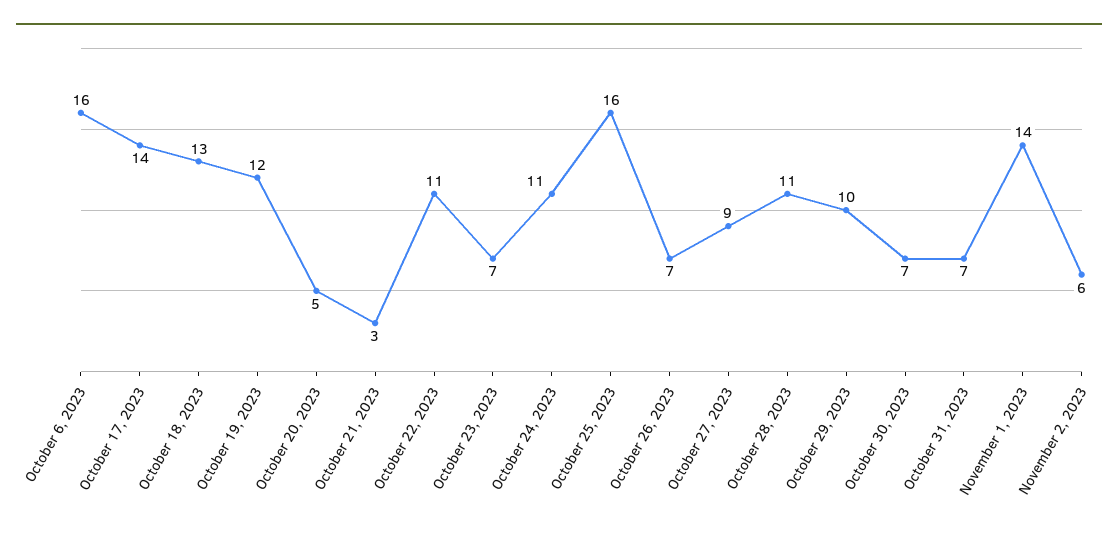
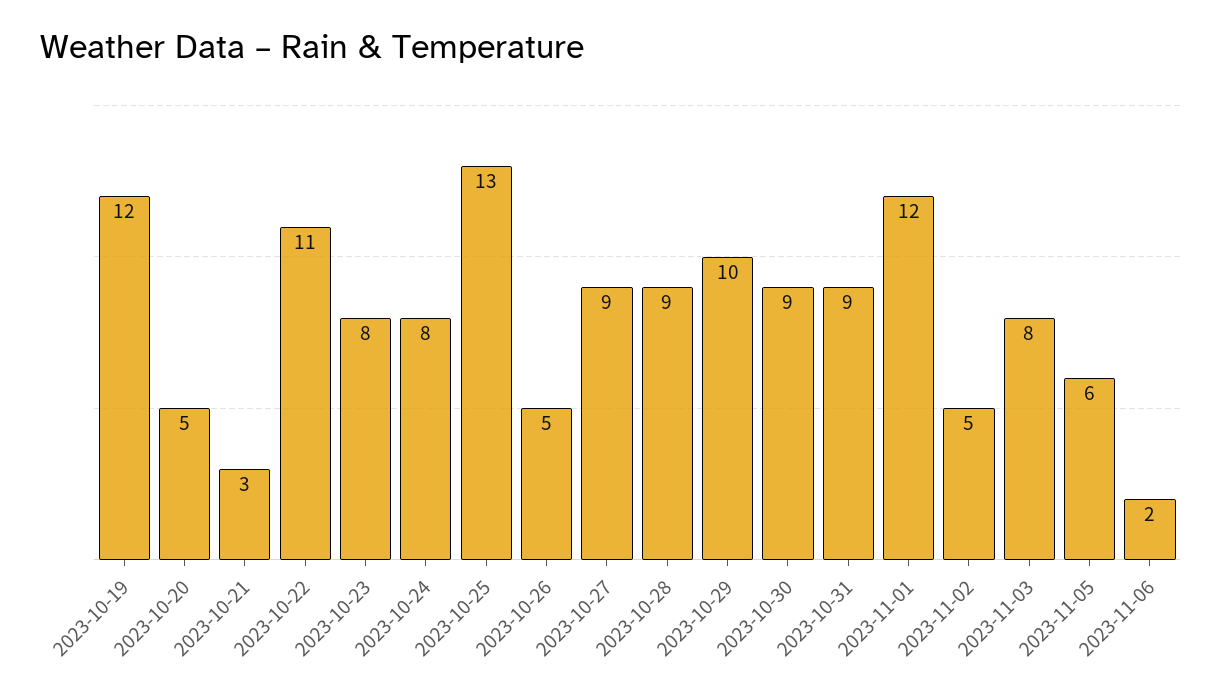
October 6, 2023: 16 -> none
October 17, 2023: 14 -> none
October 18, 2023: 13 -> none
October 23, 2023: 7 -> 8
October 24, 2023: 11 -> 8
October 25, 2023: 16 -> 13
October 26, 2023: 7 -> 5
October 28, 2023: 11 -> 9
October 30, 2023: 7 -> 9
October 31, 2023: 7 -> 9
November 1, 2023: 14 -> 12
November 2, 2023: 6 -> 5
2023-11-03: none -> 8
2023-11-05: none -> 6
2023-11-06: none -> 2

